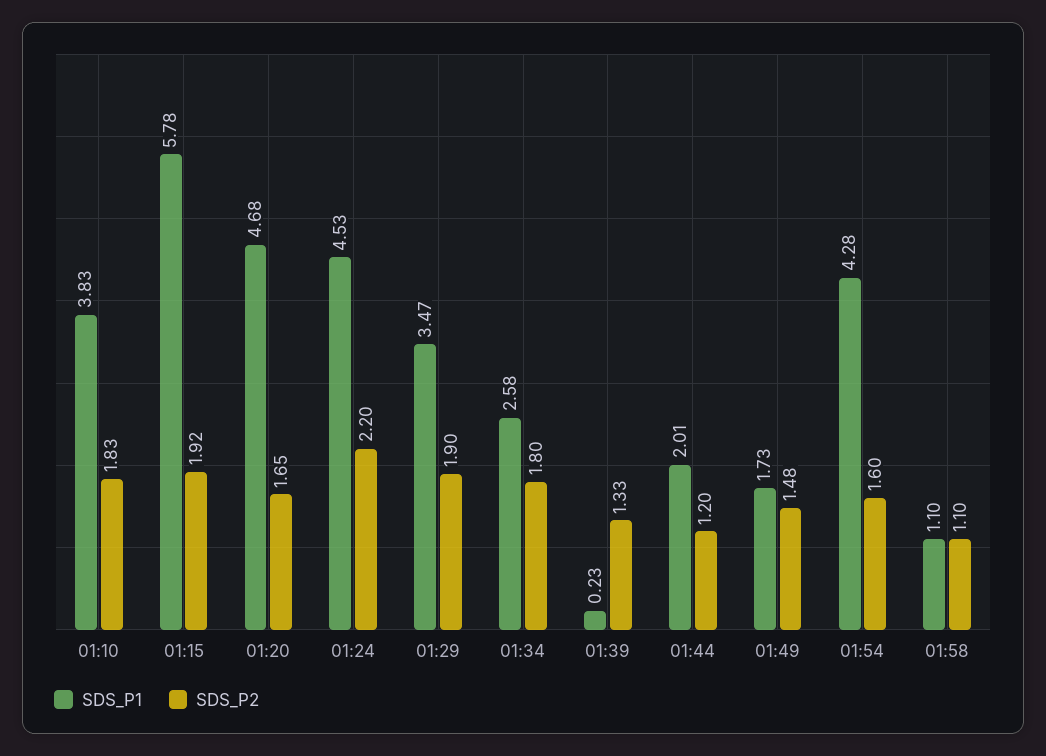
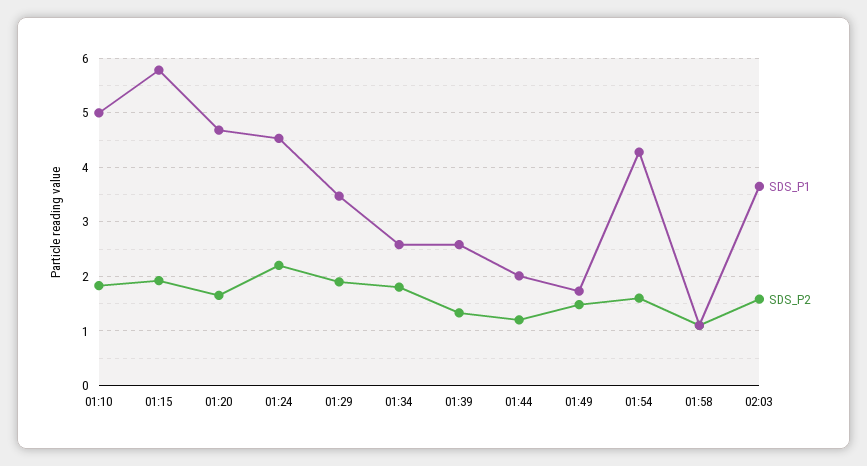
SDS_P1, 01:10: 3.83 -> 5
SDS_P1, 01:39: 0.23 -> 2.6
SDS_P1, 02:03: none -> 3.6
SDS_P2, 02:03: none -> 1.6

